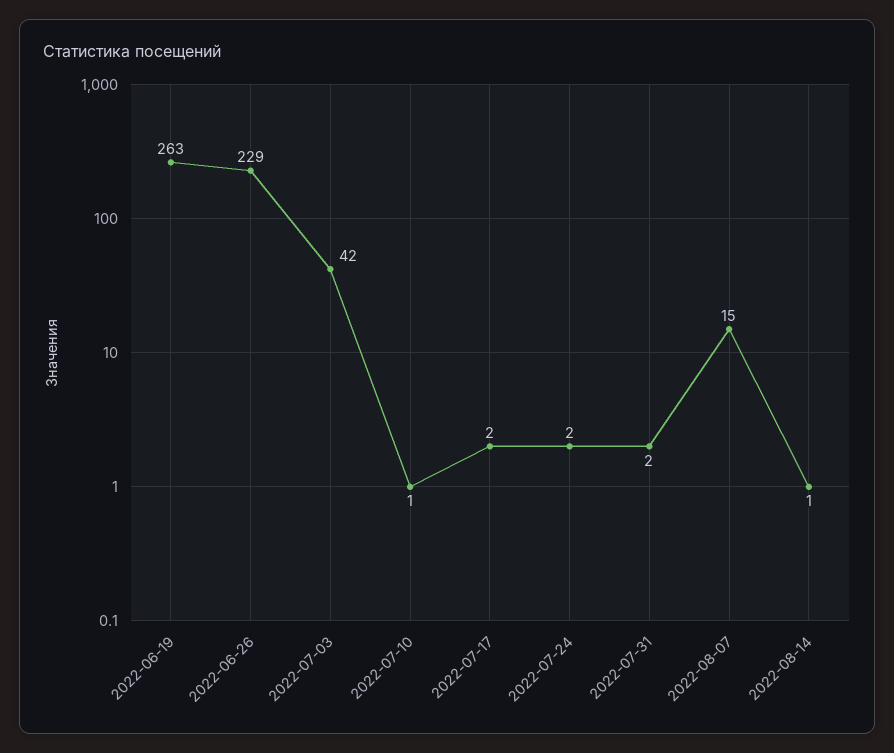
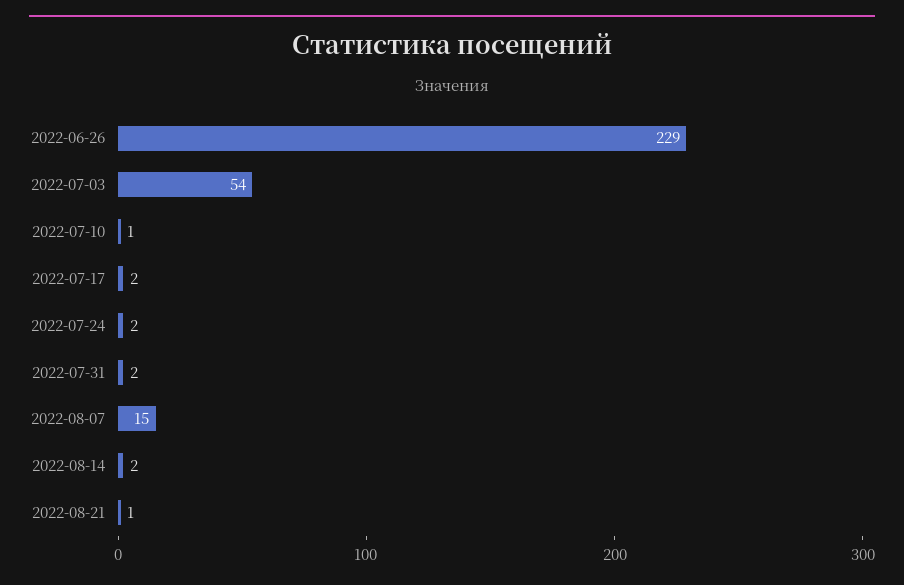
2022-06-19: 263 -> none
2022-07-03: 42 -> 54
2022-08-14: 1 -> 2
2022-08-21: none -> 1

